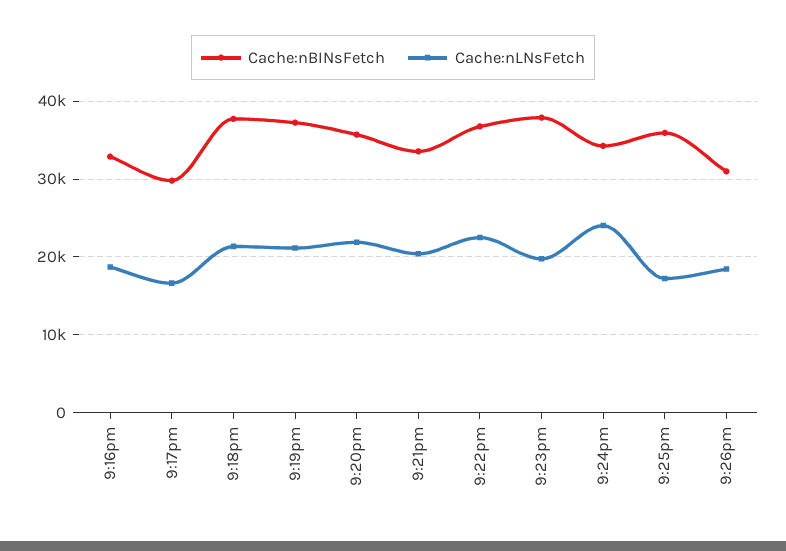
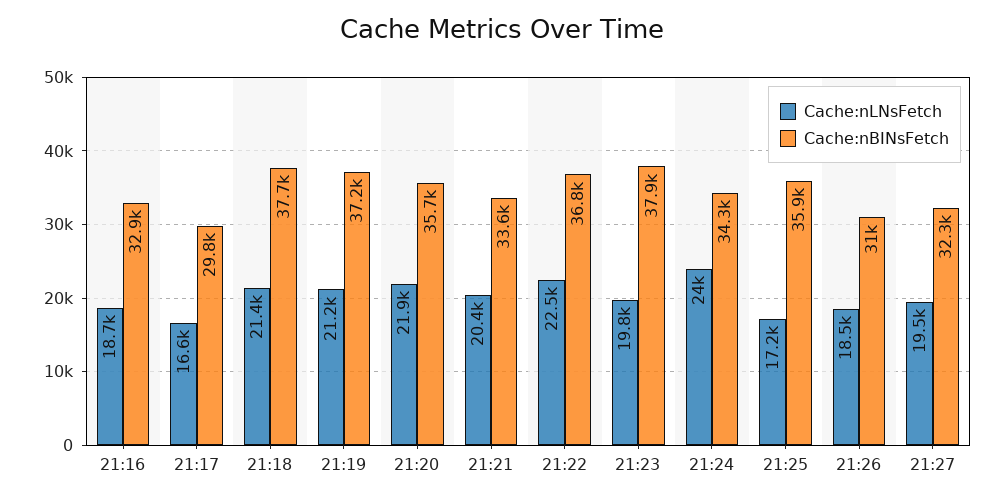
Cache:nLNsFetch, 21:27: none -> 19500
Cache:nBINsFetch, 21:27: none -> 32300

